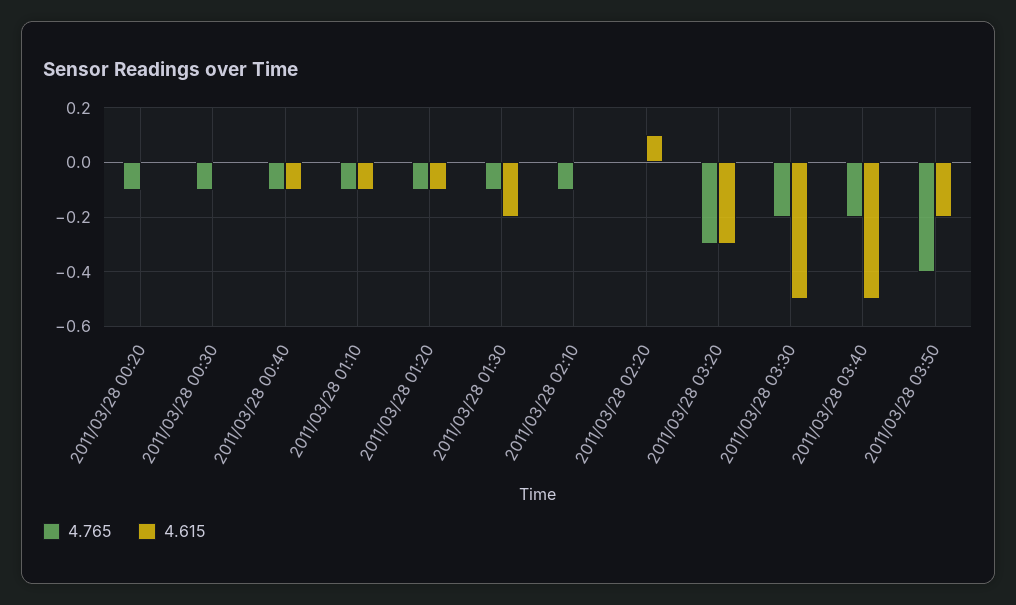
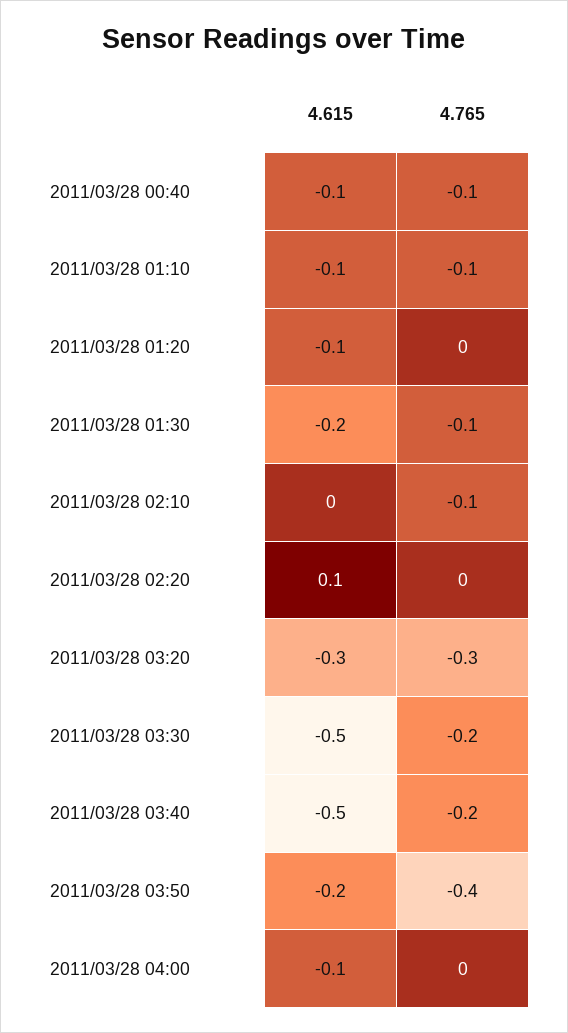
4.765, 2011/03/28 00:20: -0.1 -> none
4.615, 2011/03/28 00:20: 0 -> none
4.765, 2011/03/28 00:30: -0.1 -> none
4.615, 2011/03/28 00:30: 0 -> none
4.765, 2011/03/28 01:20: -0.1 -> 0
4.615, 2011/03/28 04:00: none -> -0.1
4.765, 2011/03/28 04:00: none -> 0

